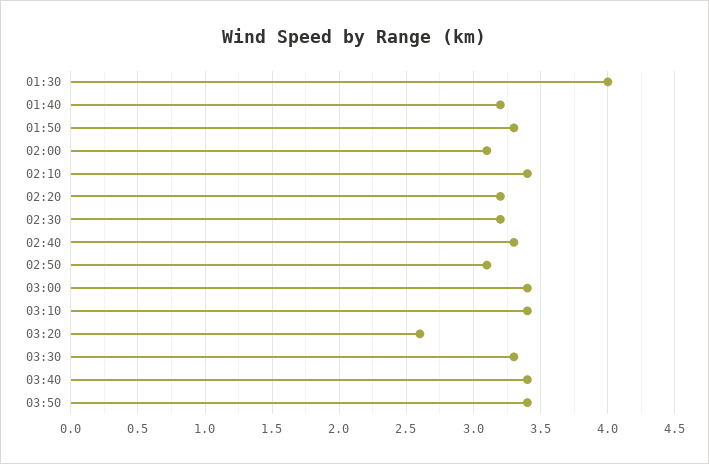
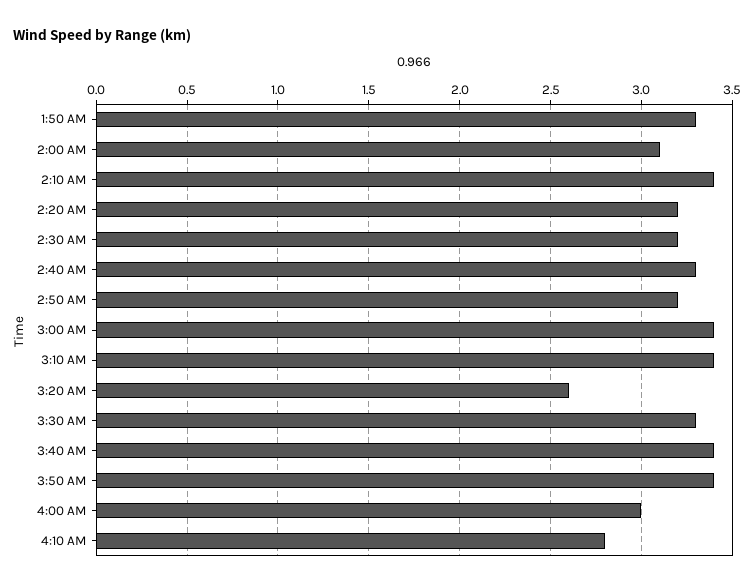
01:30: 4 -> none
01:40: 3.2 -> none
02:50: 3.1 -> 3.2
4:00 AM: none -> 3
4:10 AM: none -> 2.8

